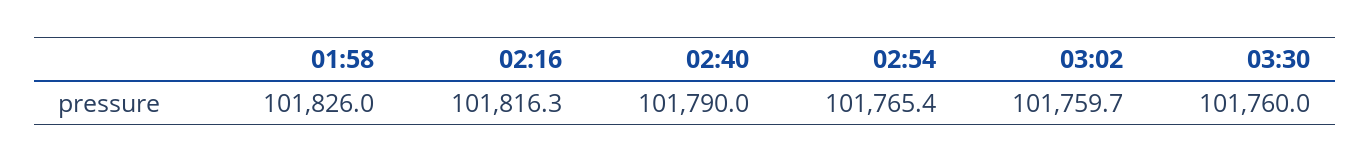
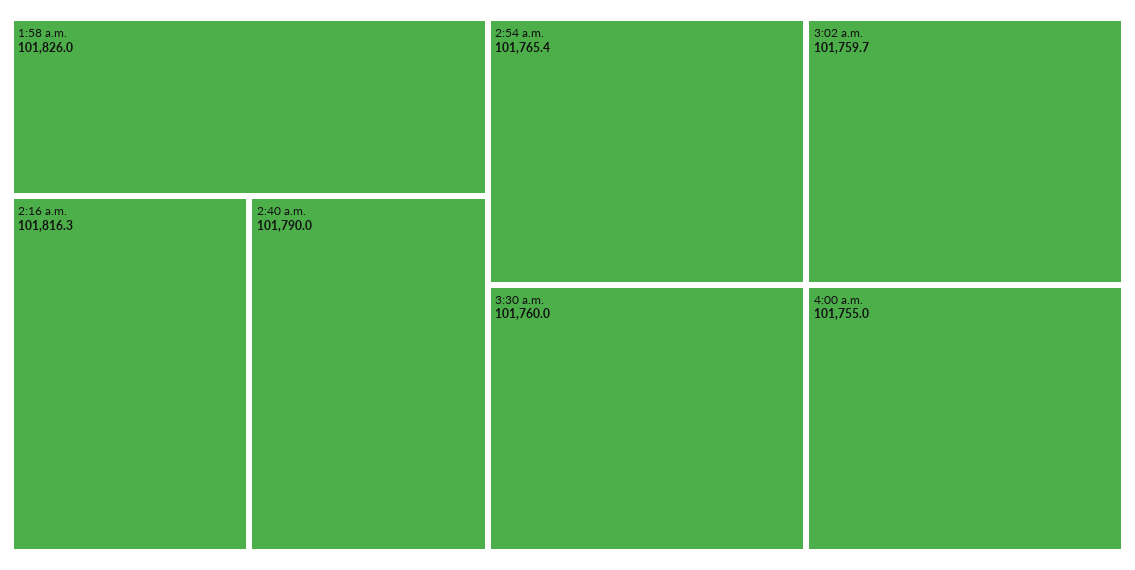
4:00 a.m.: none -> 101755

